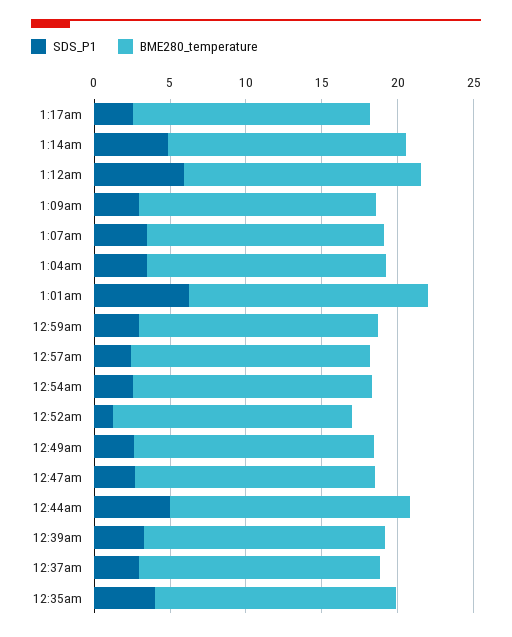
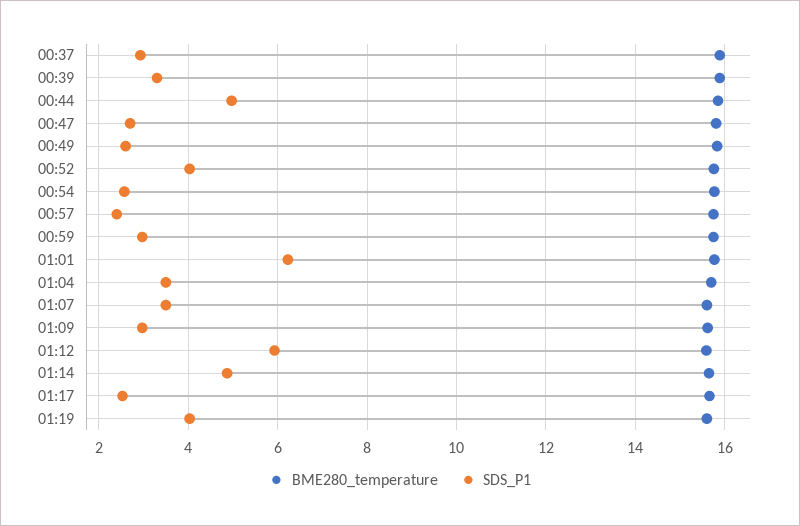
SDS_P1, 12:52am: 1 -> 4
SDS_P1, 12:35am: 4 -> none
BME280_temperature, 12:35am: 16 -> none
BME280_temperature, 01:19: none -> 15.6
SDS_P1, 01:19: none -> 4

